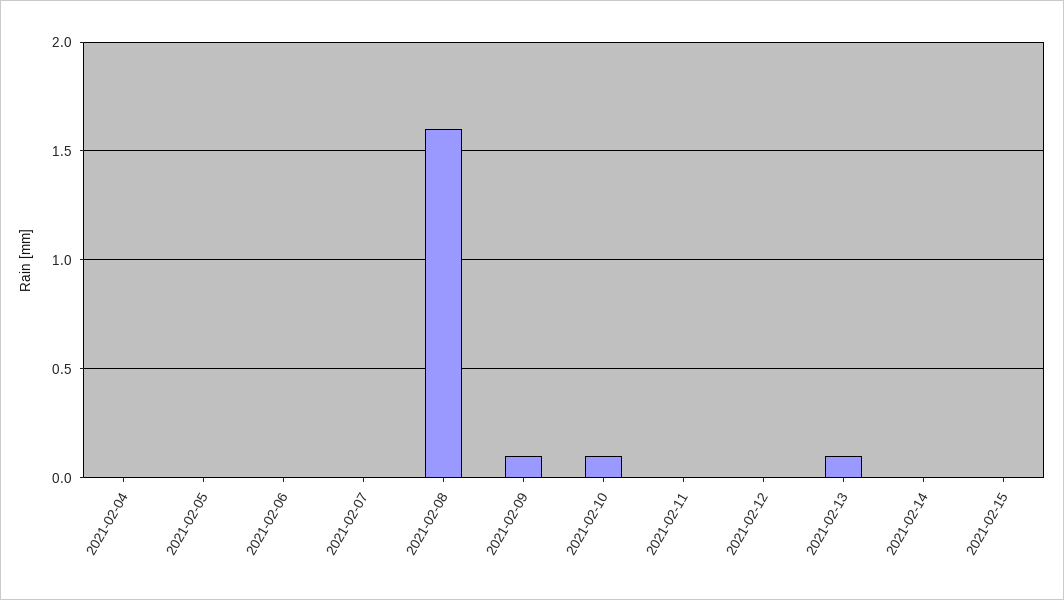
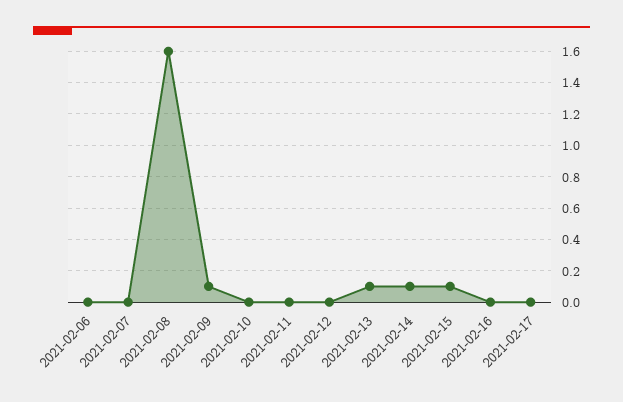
2021-02-04: 0 -> none
2021-02-05: 0 -> none
2021-02-10: 0.1 -> 0
2021-02-14: 0 -> 0.1
2021-02-15: 0 -> 0.1
2021-02-16: none -> 0
2021-02-17: none -> 0

